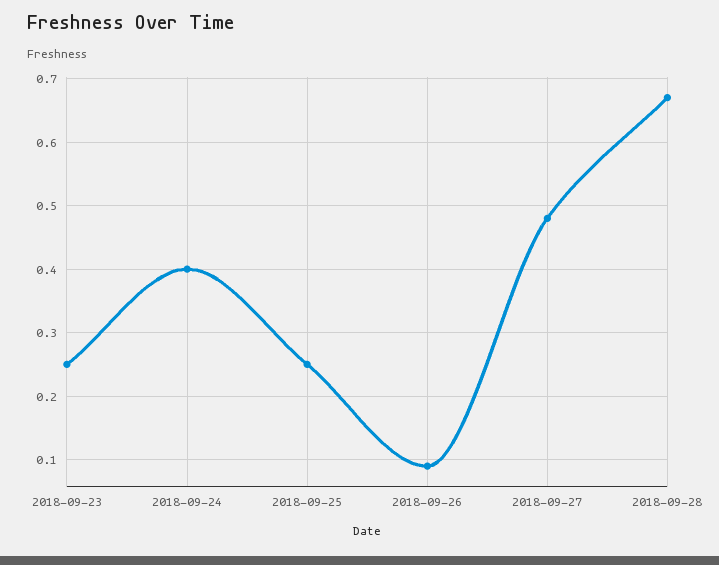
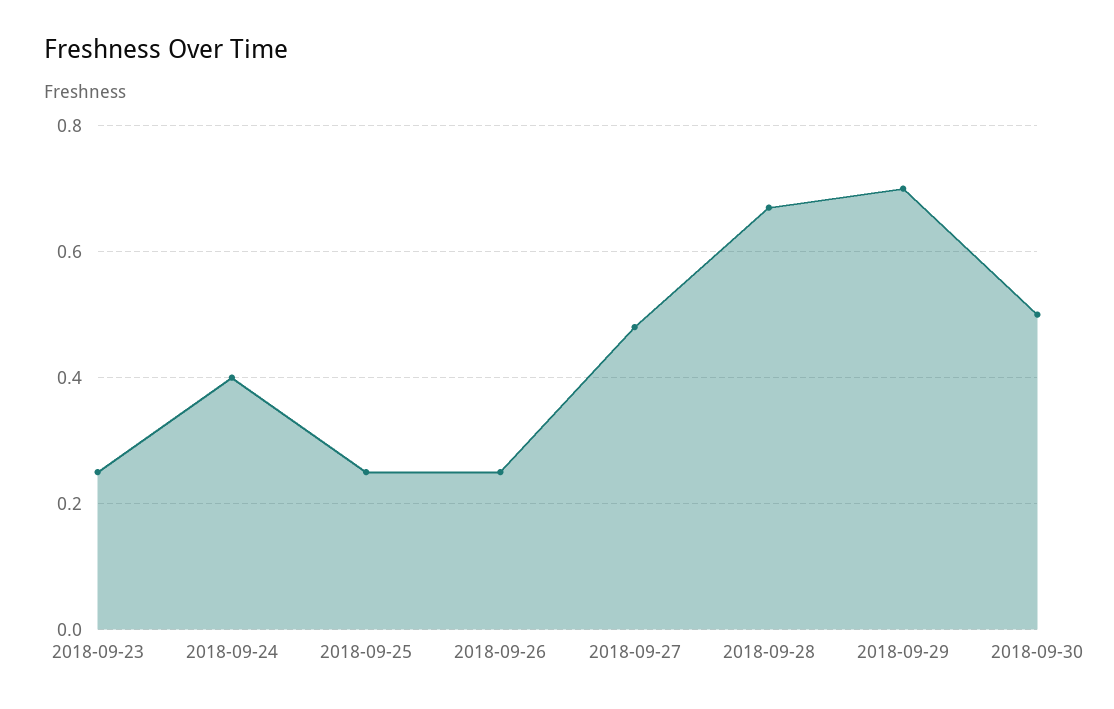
2018-09-26: 0.09 -> 0.25
2018-09-29: none -> 0.7
2018-09-30: none -> 0.5

